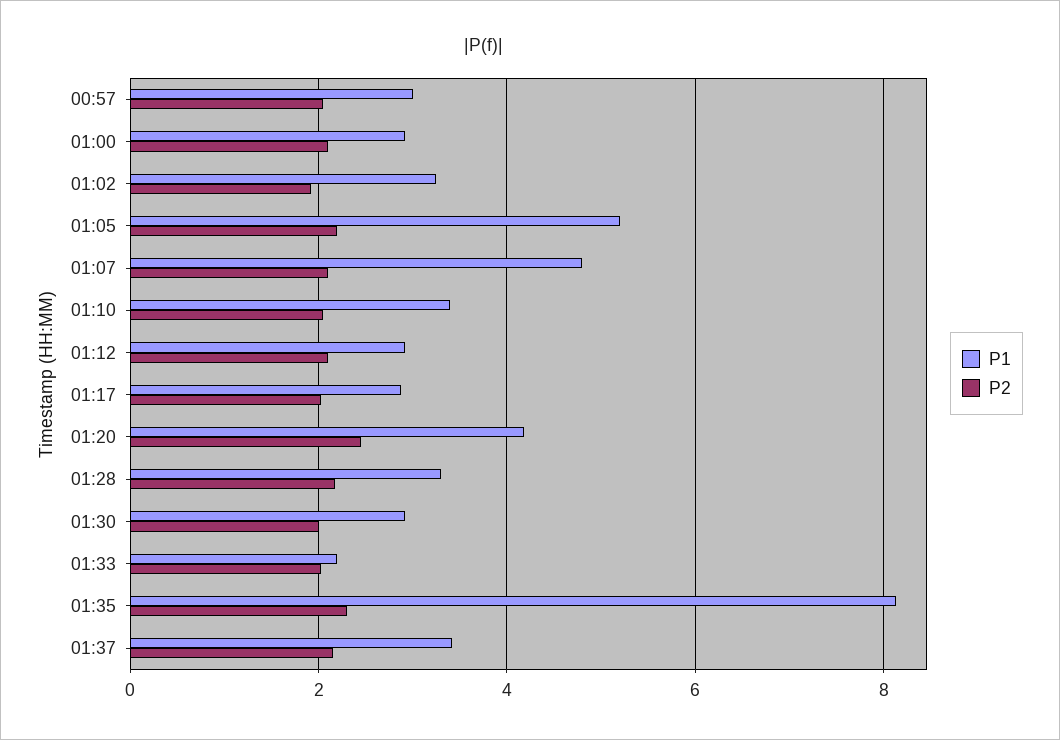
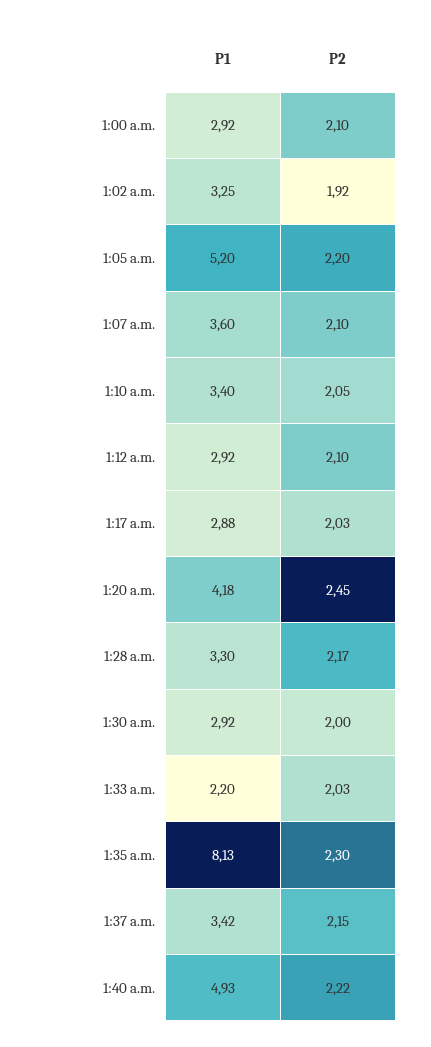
P1, 00:57: 3 -> none
P2, 00:57: 2 -> none
P1, 01:07: 4.8 -> 3.6
P1, 1:40 a.m.: none -> 4.93
P2, 1:40 a.m.: none -> 2.22

